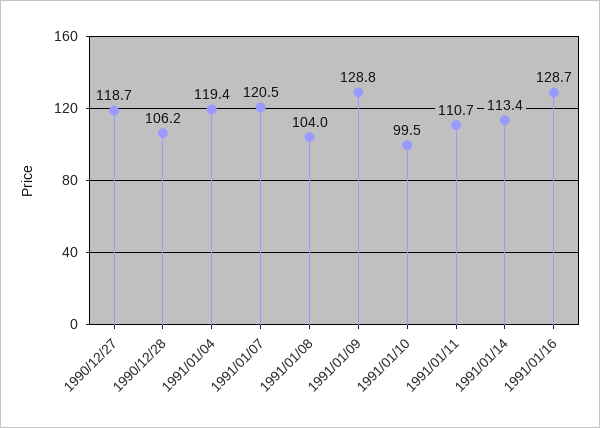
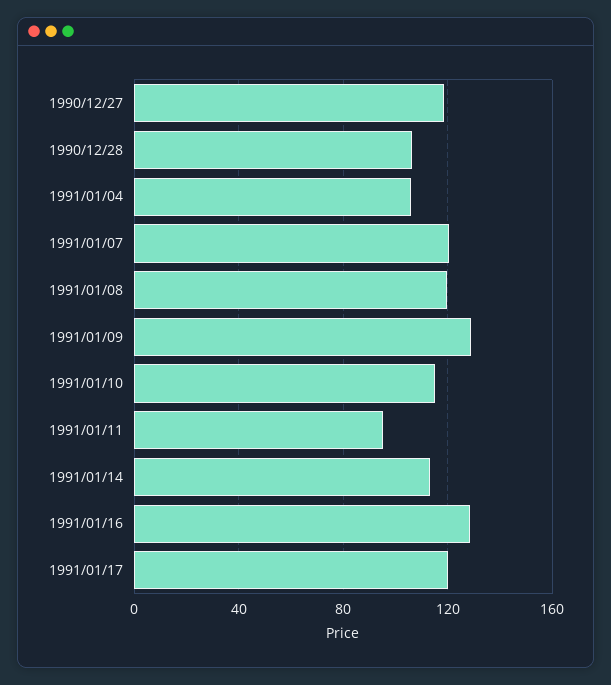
1991/01/04: 119.4 -> 105
1991/01/08: 104 -> 120
1991/01/10: 99.5 -> 115
1991/01/11: 110.7 -> 95
1991/01/17: none -> 120

